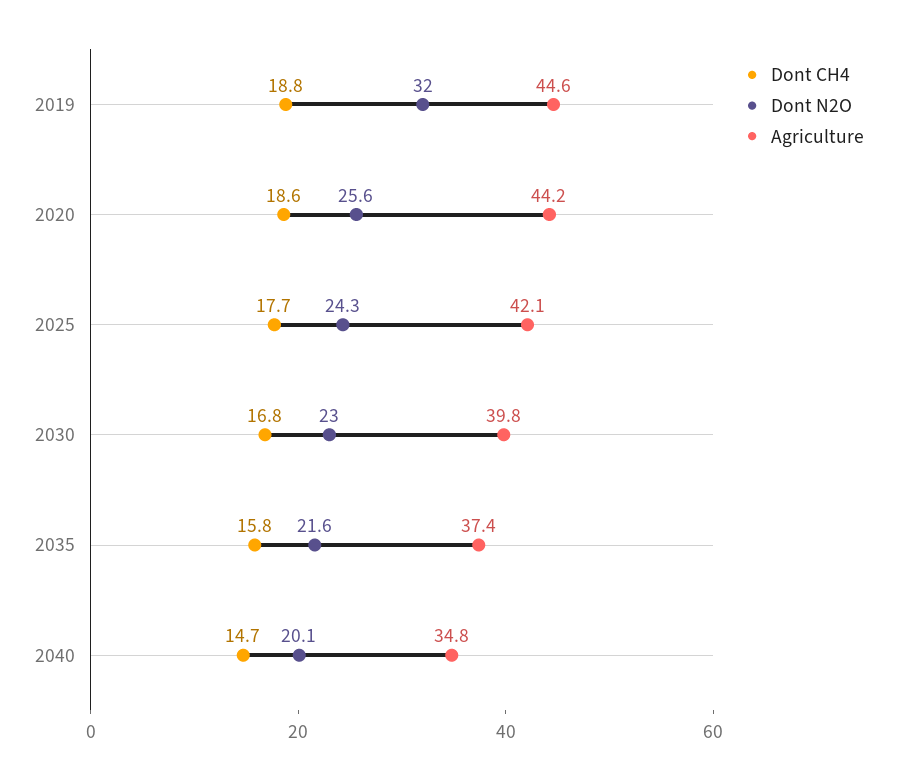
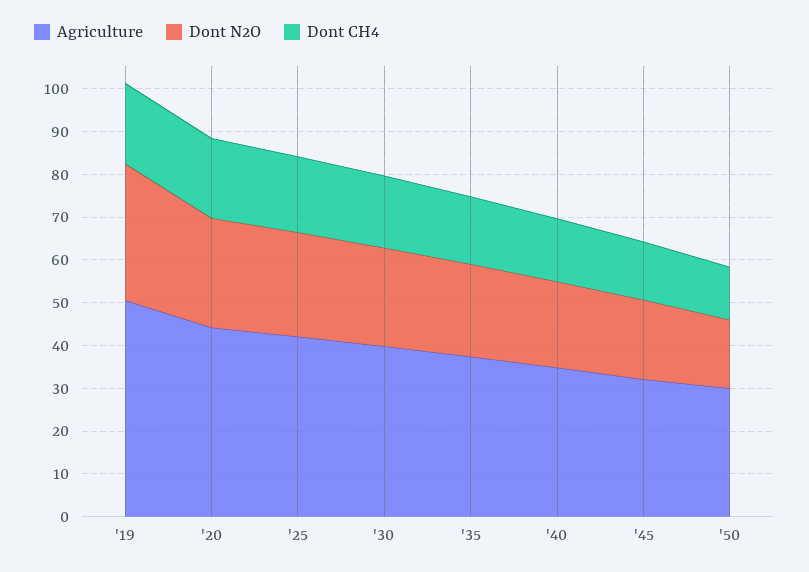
Agriculture, 2019: 44.6 -> 50
Agriculture, '45: none -> 32
Dont N2O, '45: none -> 18
Dont CH4, '45: none -> 14
Agriculture, '50: none -> 30
Dont N2O, '50: none -> 16
Dont CH4, '50: none -> 12

